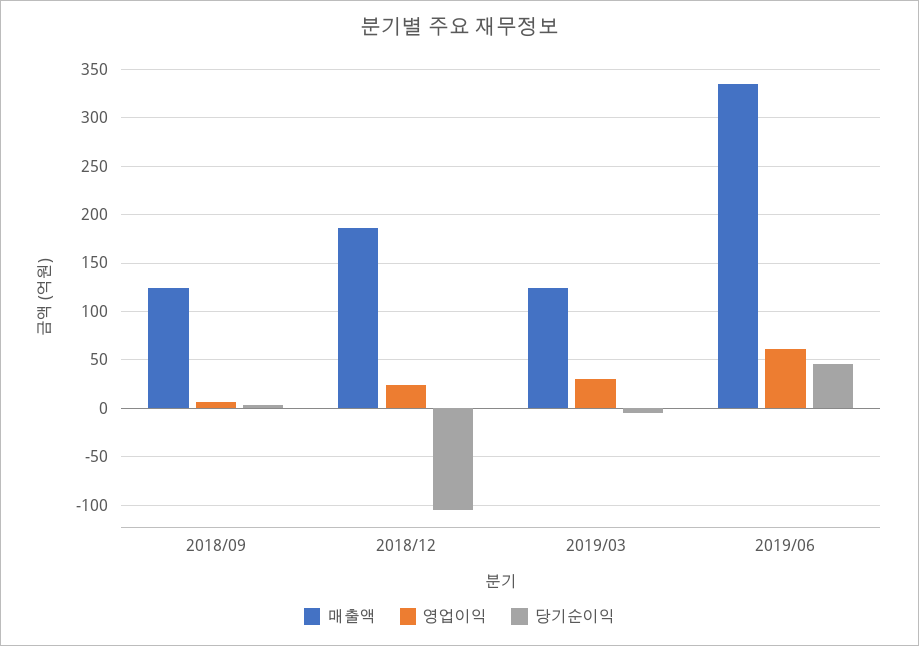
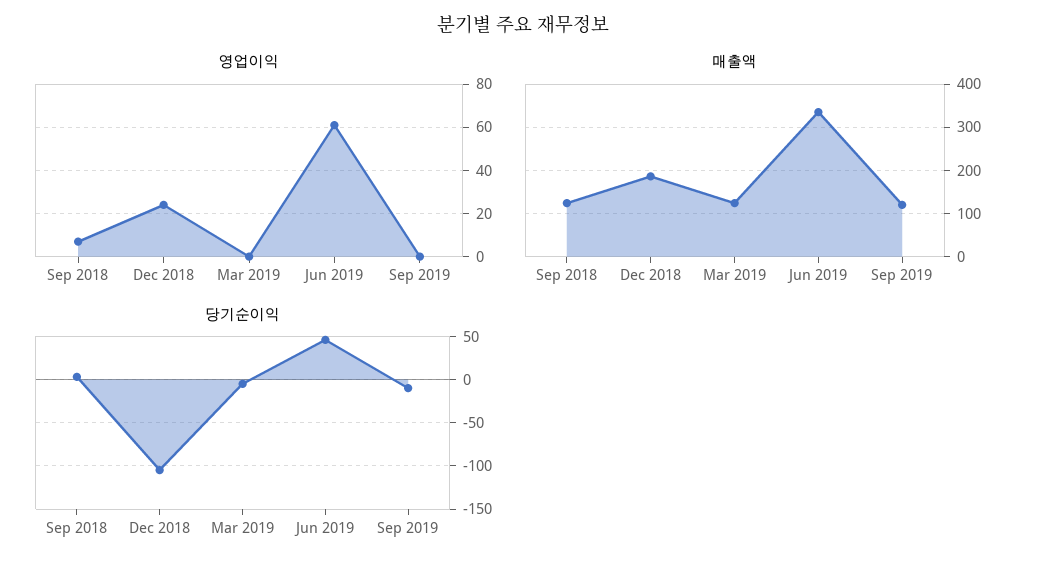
영업이익, 2019/03: 30 -> 0
영업이익, Sep 2019: none -> 0
매출액, Sep 2019: none -> 120
당기순이익, Sep 2019: none -> -10

